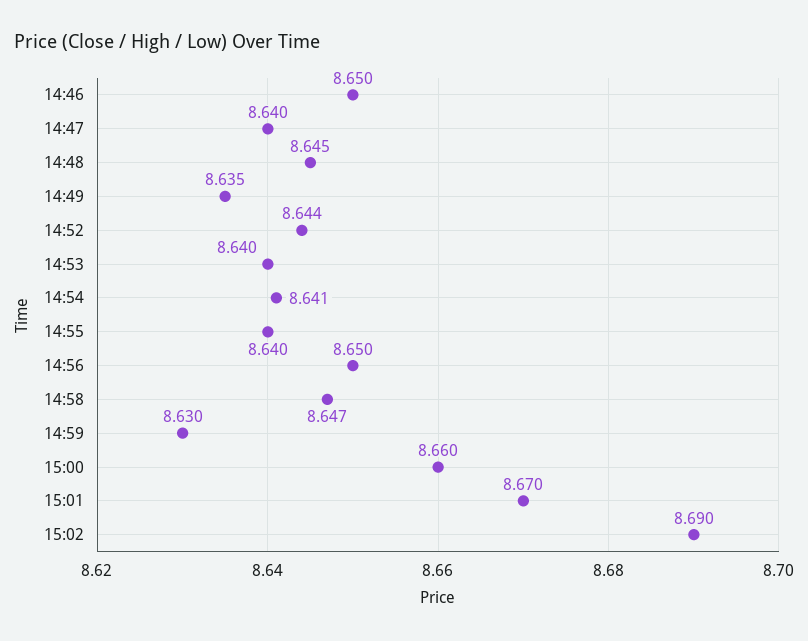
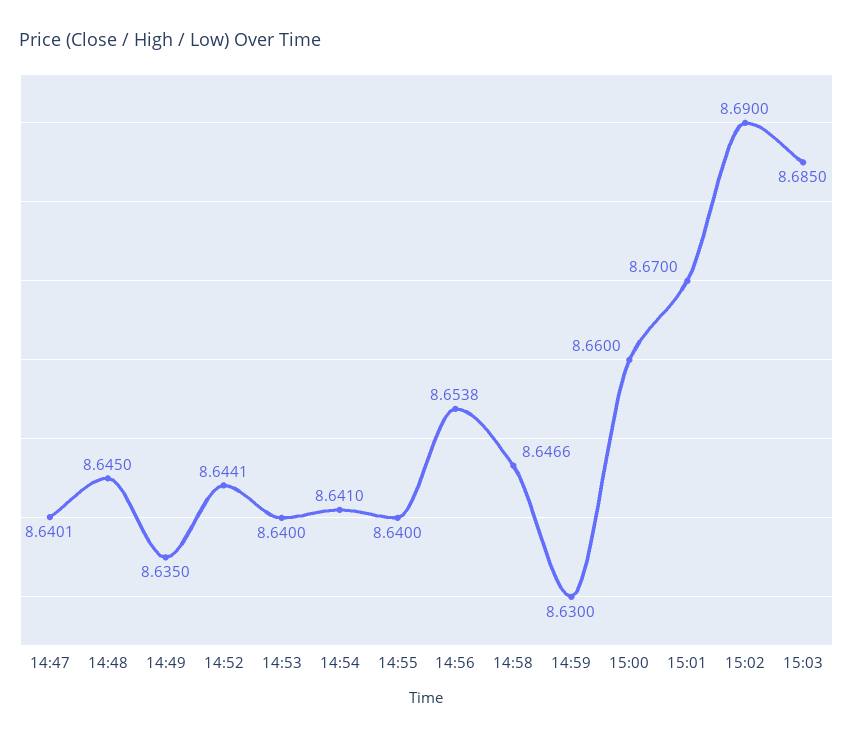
14:46: 8.65 -> none
14:56: 8.65 -> 8.6538
15:03: none -> 8.685

